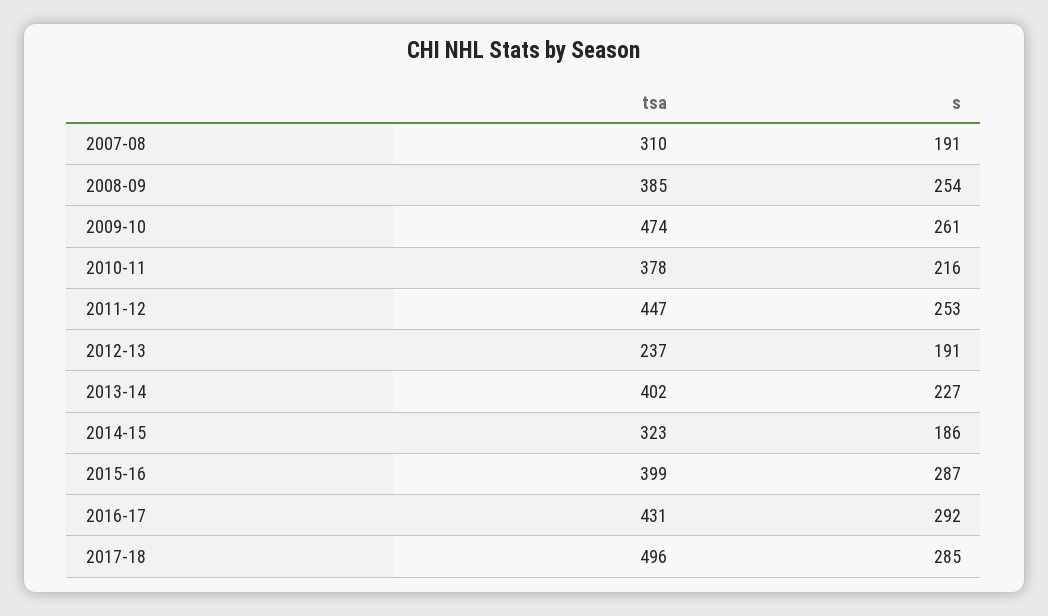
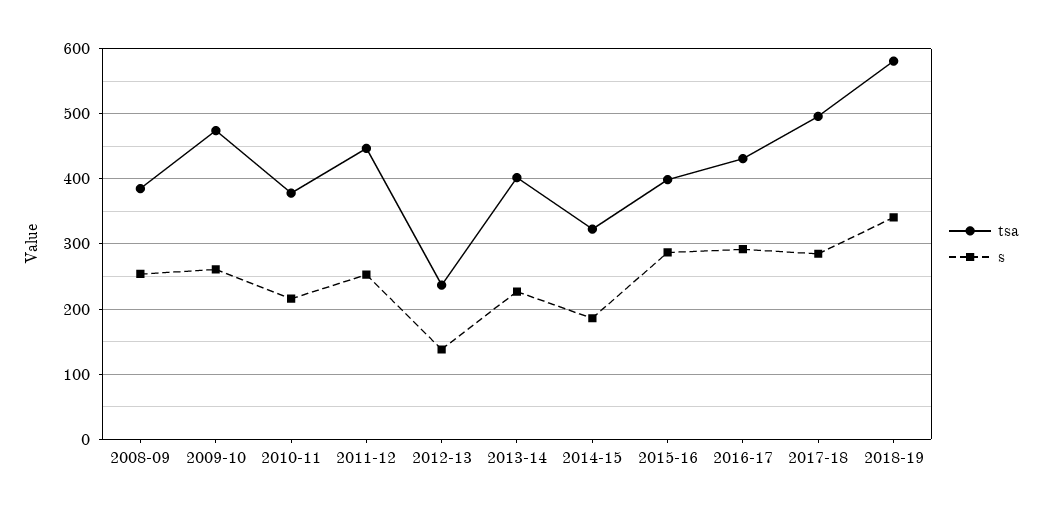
tsa, 2007-08: 310 -> none
s, 2007-08: 191 -> none
s, 2012-13: 191 -> 140
tsa, 2018-19: none -> 580
s, 2018-19: none -> 340

